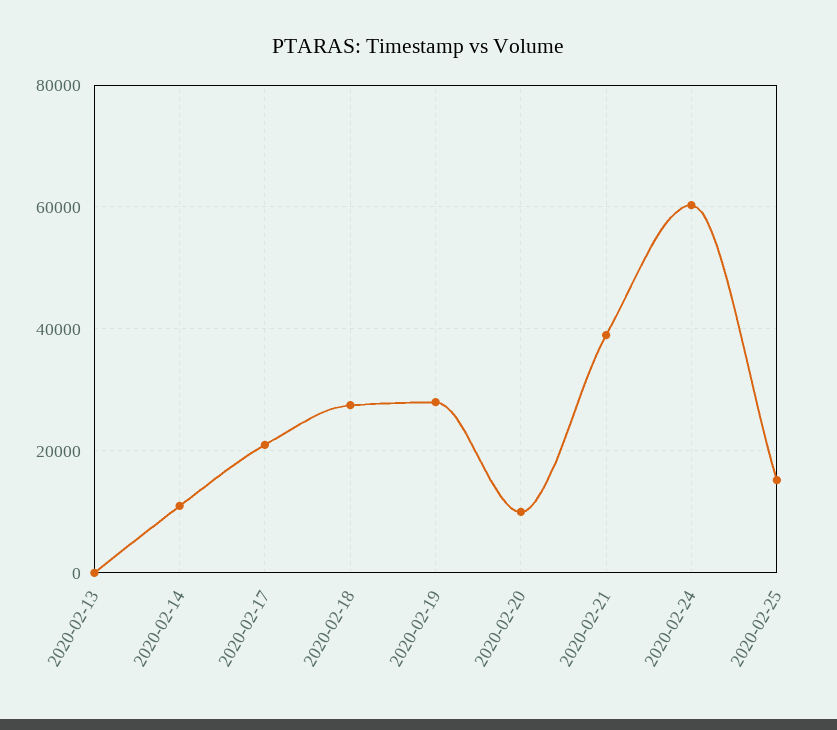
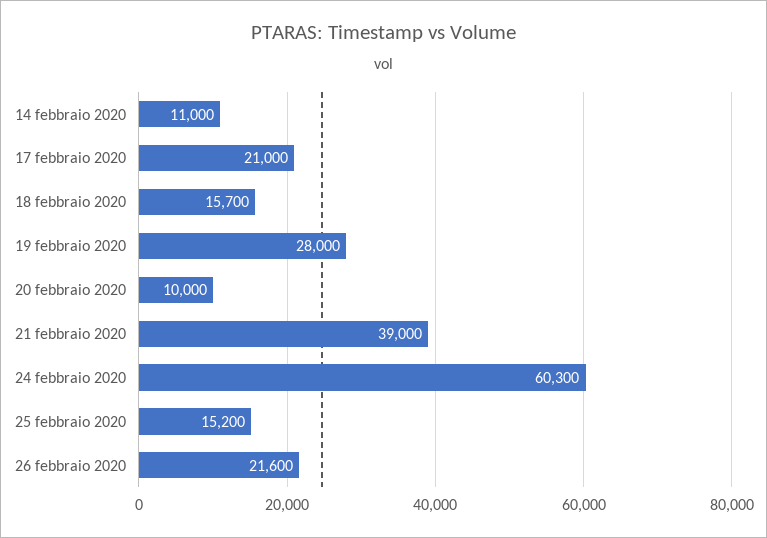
2020-02-13: 0 -> none
2020-02-18: 28000 -> 15700
26 febbraio 2020: none -> 21600

